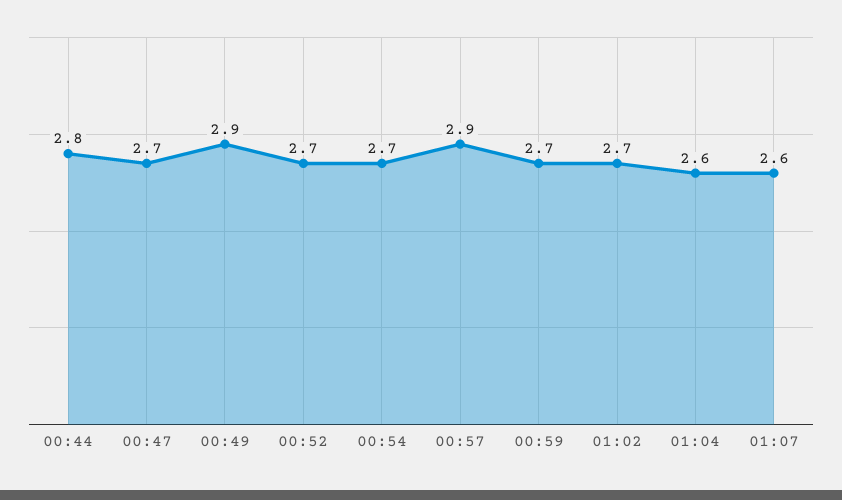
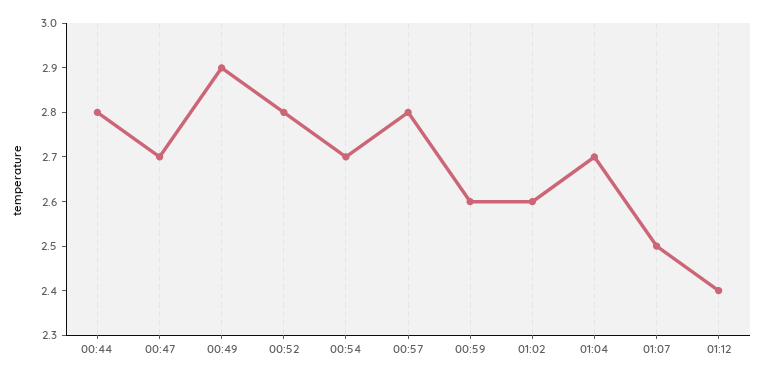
00:52: 2.7 -> 2.8
00:57: 2.9 -> 2.8
00:59: 2.7 -> 2.6
01:02: 2.7 -> 2.6
01:04: 2.6 -> 2.7
01:07: 2.6 -> 2.5
01:12: none -> 2.4

